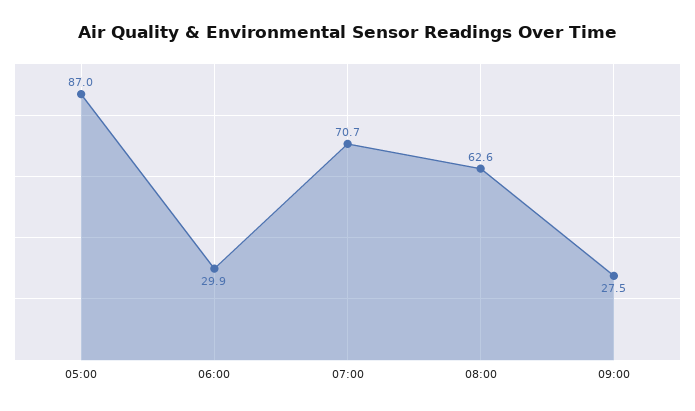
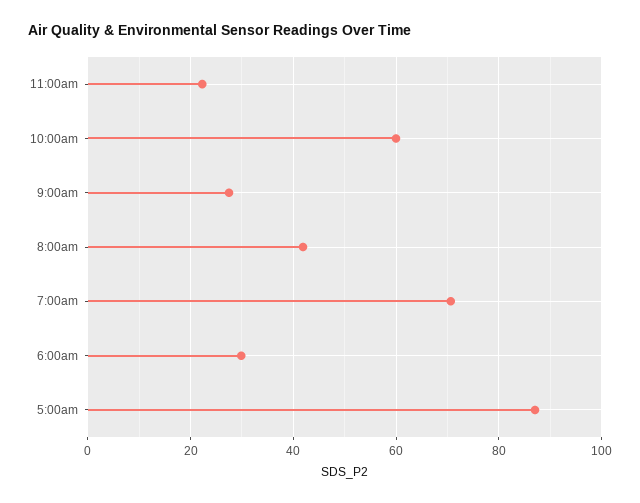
08:00: 62.6 -> 42
11:00am: none -> 22
10:00am: none -> 60

